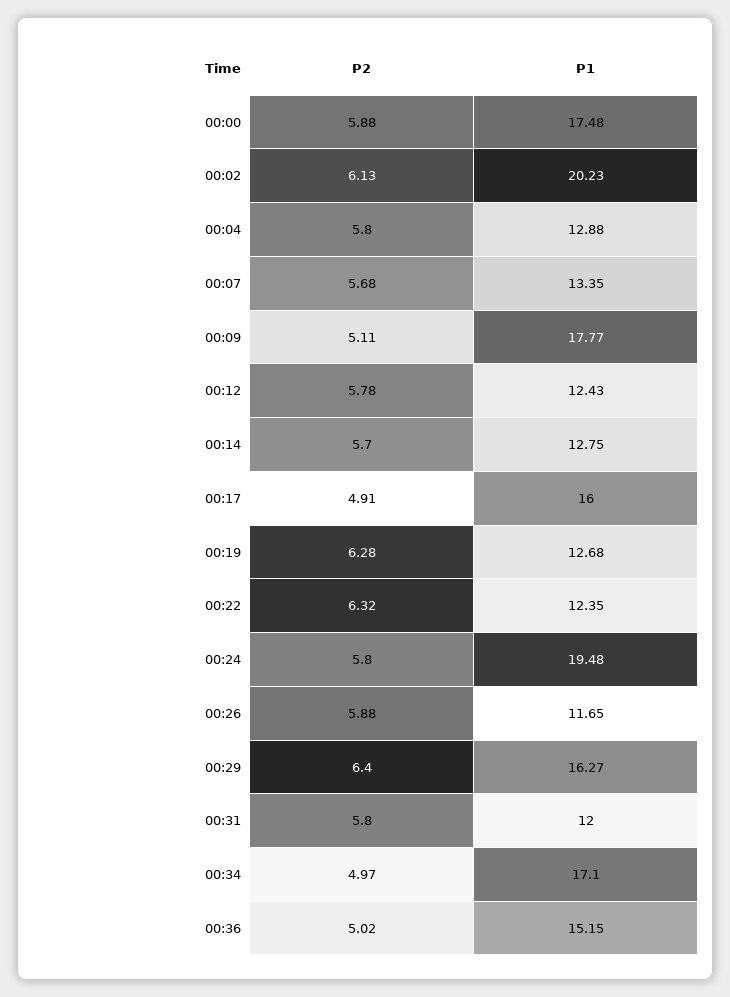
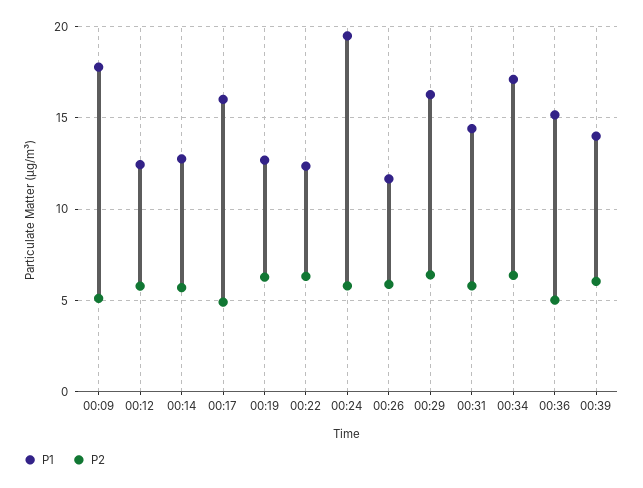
P2, 00:00: 5.88 -> none
P1, 00:00: 17.48 -> none
P2, 00:02: 6.13 -> none
P1, 00:02: 20.23 -> none
P2, 00:04: 5.8 -> none
P1, 00:04: 12.88 -> none
P2, 00:07: 5.68 -> none
P1, 00:07: 13.35 -> none
P1, 00:31: 12 -> 14.5
P2, 00:34: 4.97 -> 6.5
P1, 00:39: none -> 14
P2, 00:39: none -> 6

